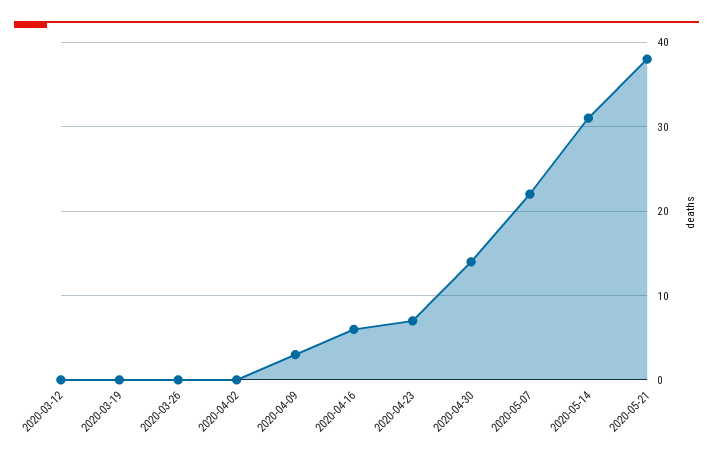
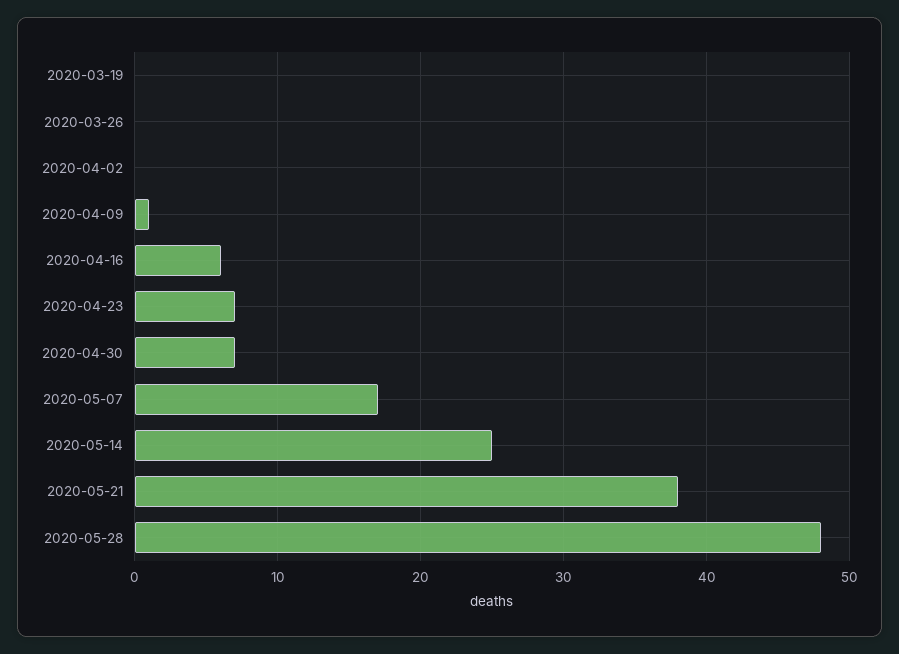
2020-03-12: 0 -> none
2020-04-09: 3 -> 1
2020-04-30: 14 -> 7
2020-05-07: 22 -> 17
2020-05-14: 31 -> 25
2020-05-28: none -> 48

